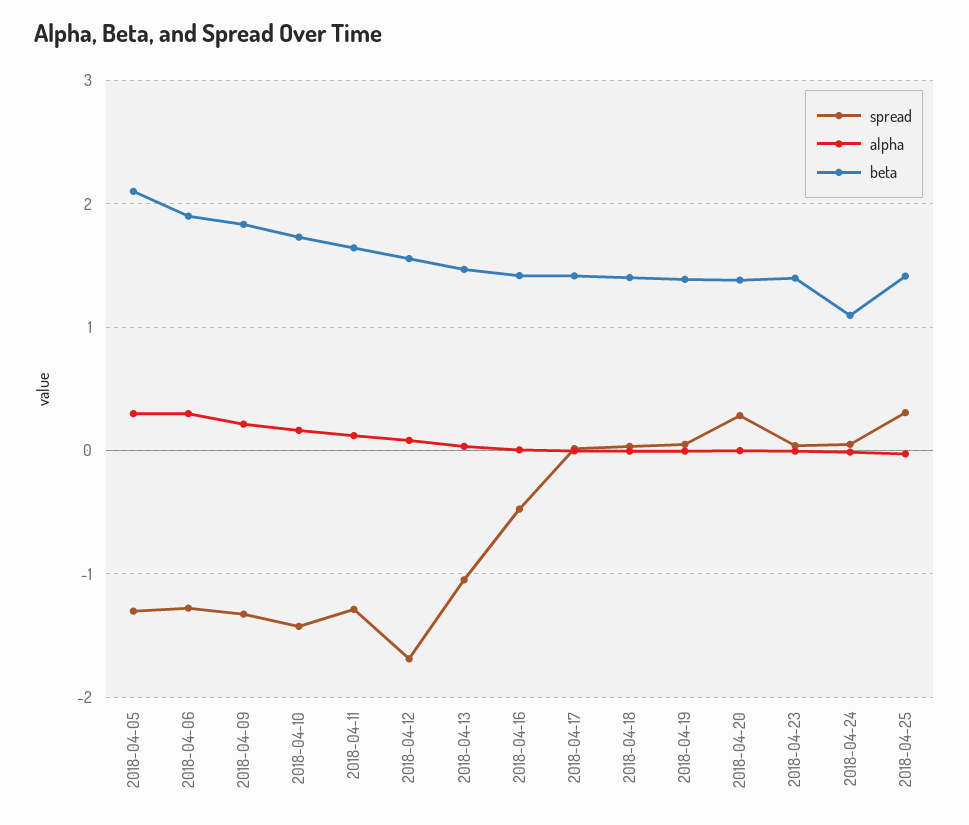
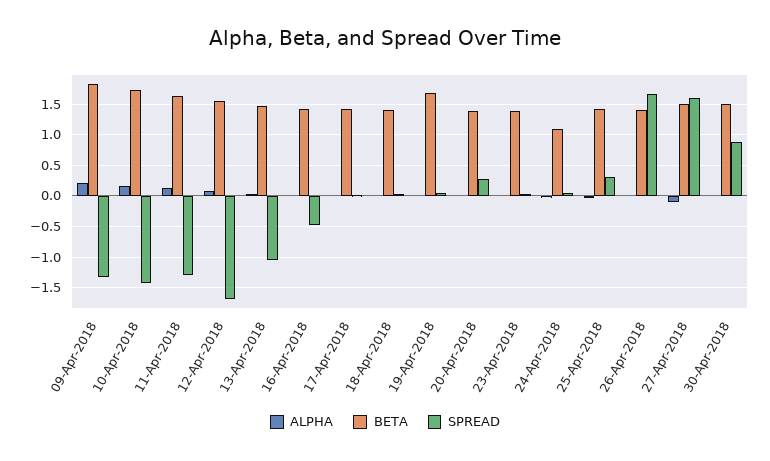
spread, 2018-04-05: -1.3 -> none
alpha, 2018-04-05: 0.3 -> none
beta, 2018-04-05: 2.1 -> none
spread, 2018-04-06: -1.3 -> none
alpha, 2018-04-06: 0.3 -> none
beta, 2018-04-06: 1.9 -> none
beta, 2018-04-19: 1.4 -> 1.7
alpha, 26-Apr-2018: none -> 0
beta, 26-Apr-2018: none -> 1.4
spread, 26-Apr-2018: none -> 1.7
alpha, 27-Apr-2018: none -> -0.1
beta, 27-Apr-2018: none -> 1.5
spread, 27-Apr-2018: none -> 1.6
alpha, 30-Apr-2018: none -> 0
beta, 30-Apr-2018: none -> 1.5
spread, 30-Apr-2018: none -> 0.9

